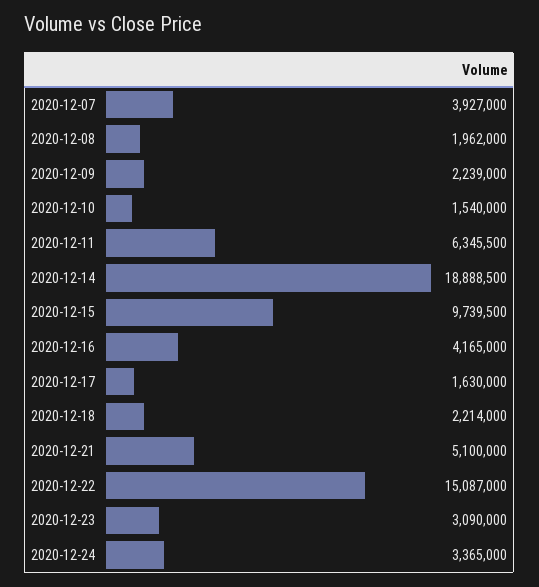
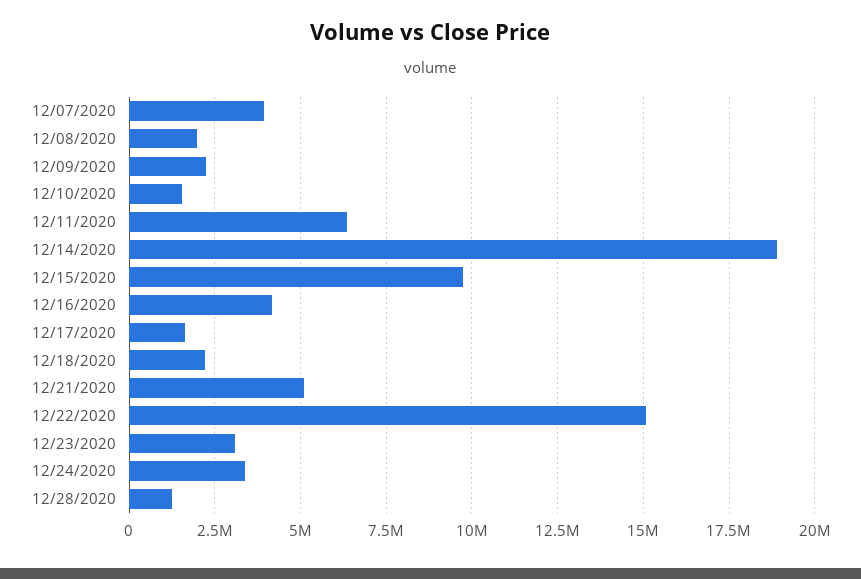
12/28/2020: none -> 1250000

